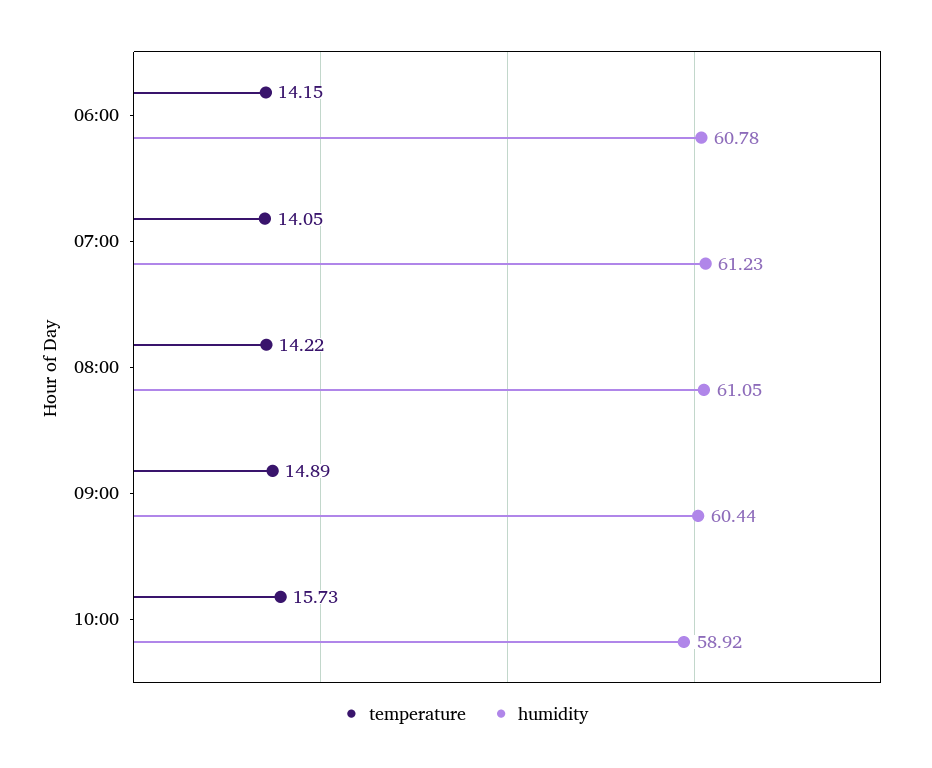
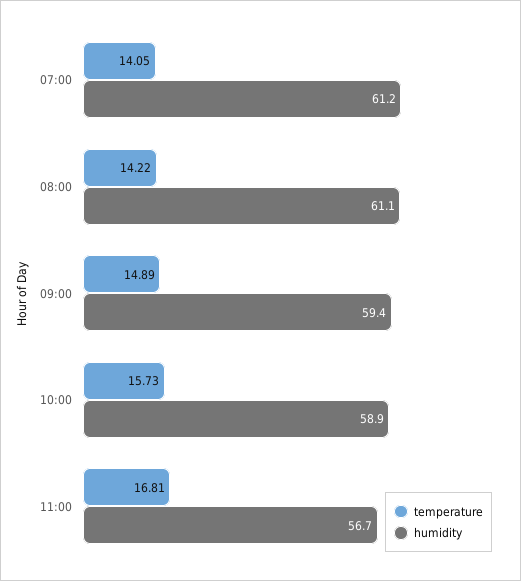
temperature, 06:00: 14.15 -> none
humidity, 06:00: 60.78 -> none
humidity, 09:00: 60.44 -> 59.4
temperature, 11:00: none -> 16.81
humidity, 11:00: none -> 56.7

